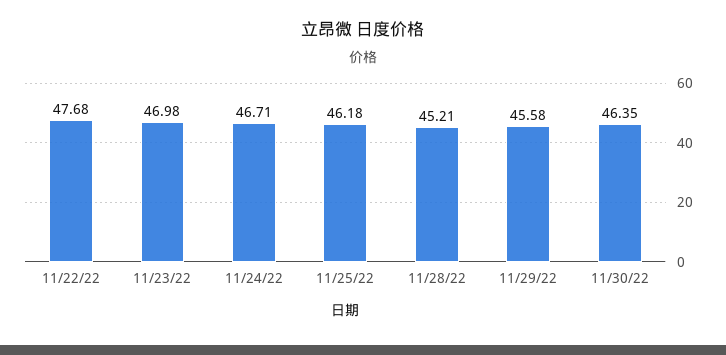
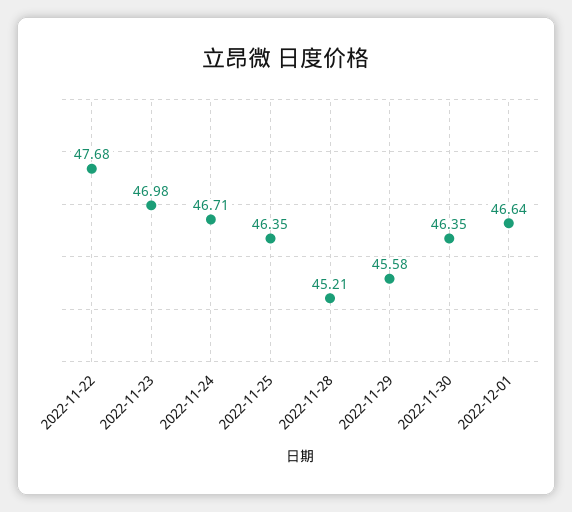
11/25/22: 46.18 -> 46.35
2022-12-01: none -> 46.64

